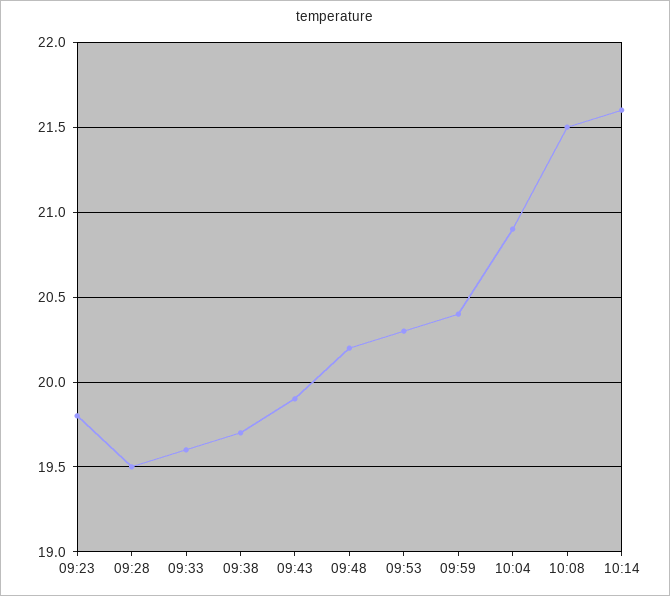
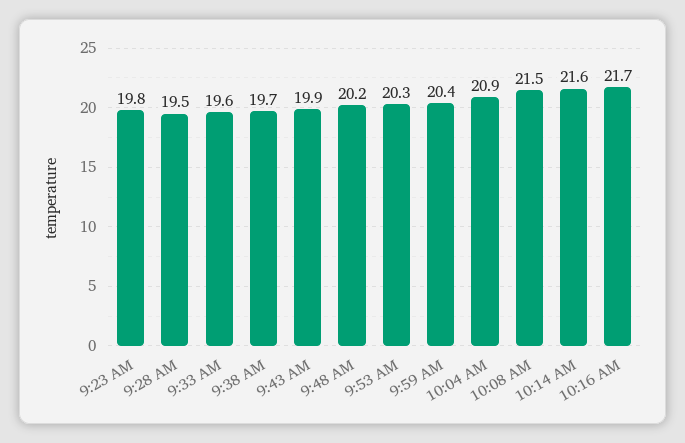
10:16 AM: none -> 21.7

